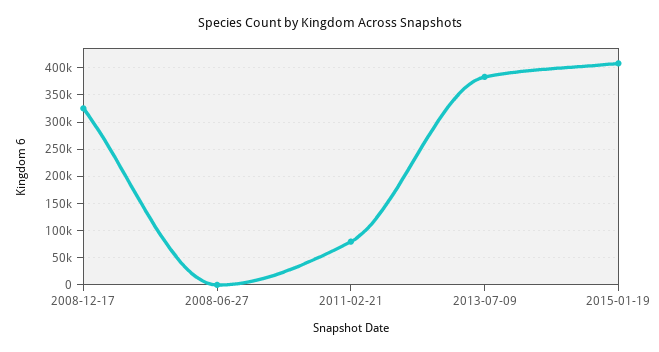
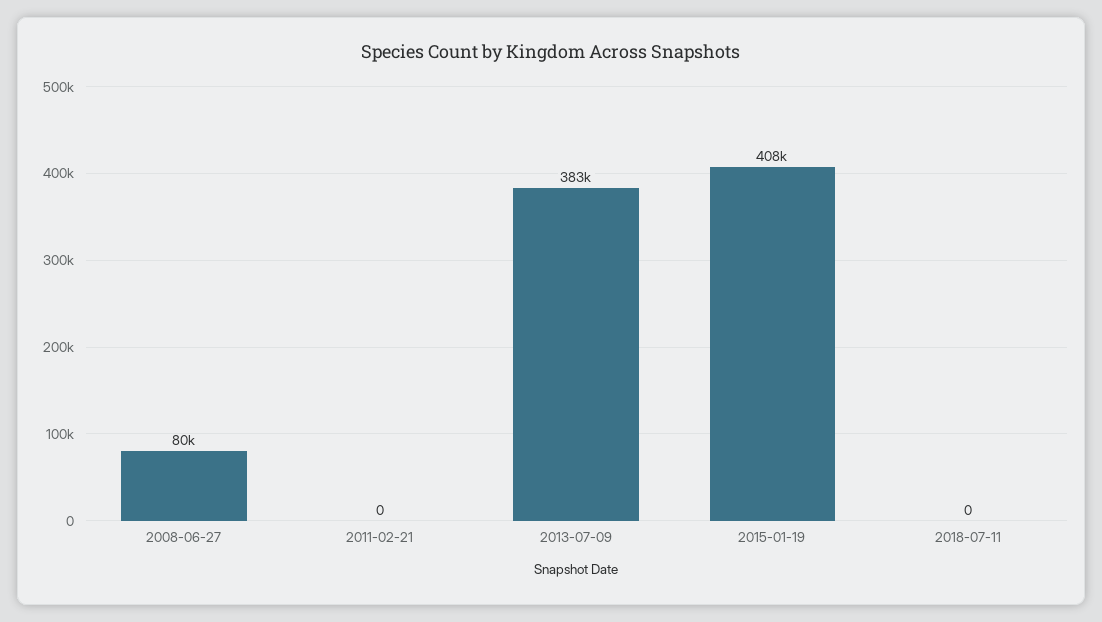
2008-12-17: 325000 -> none
2008-06-27: 0 -> 80000
2011-02-21: 75000 -> 0
2018-07-11: none -> 0

